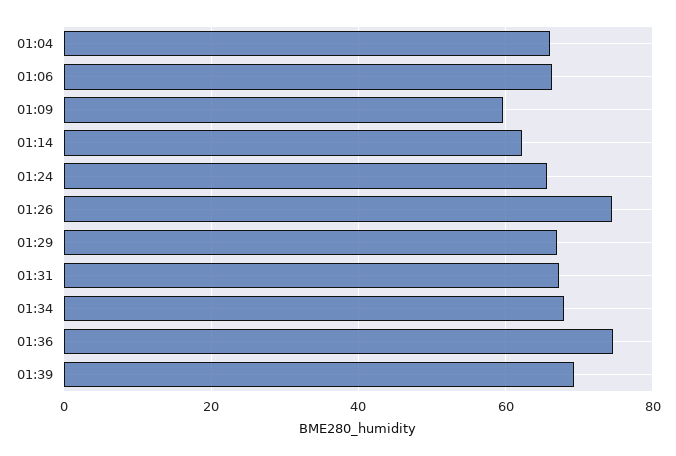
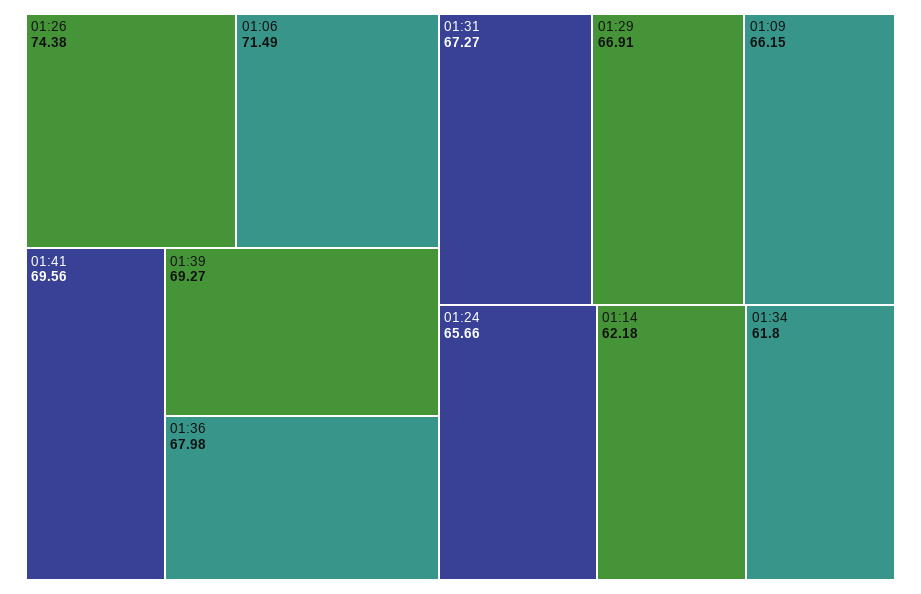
01:04: 66 -> none
01:06: 66 -> 71.49
01:09: 60 -> 66.15
01:34: 68 -> 61.8
01:36: 74 -> 67.98
01:41: none -> 69.56

